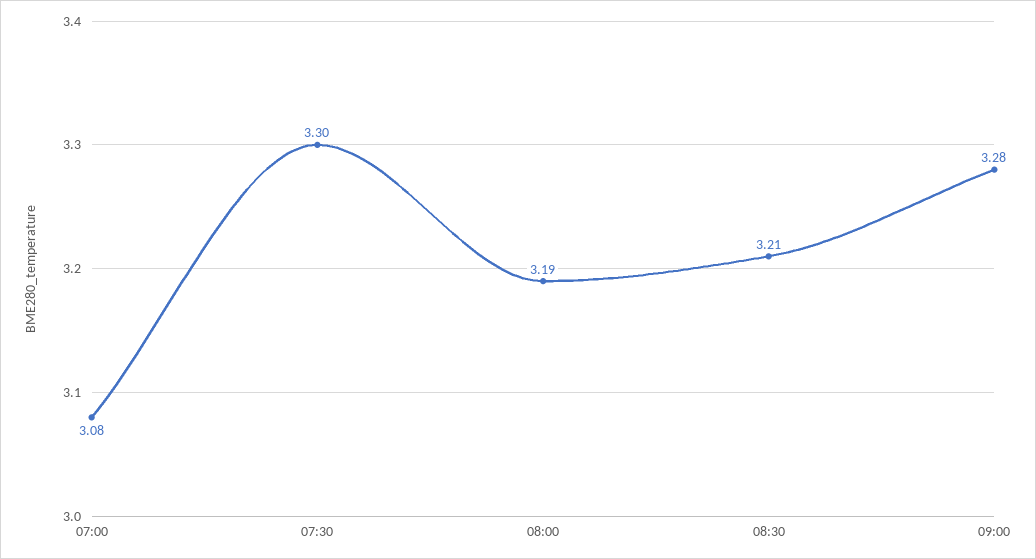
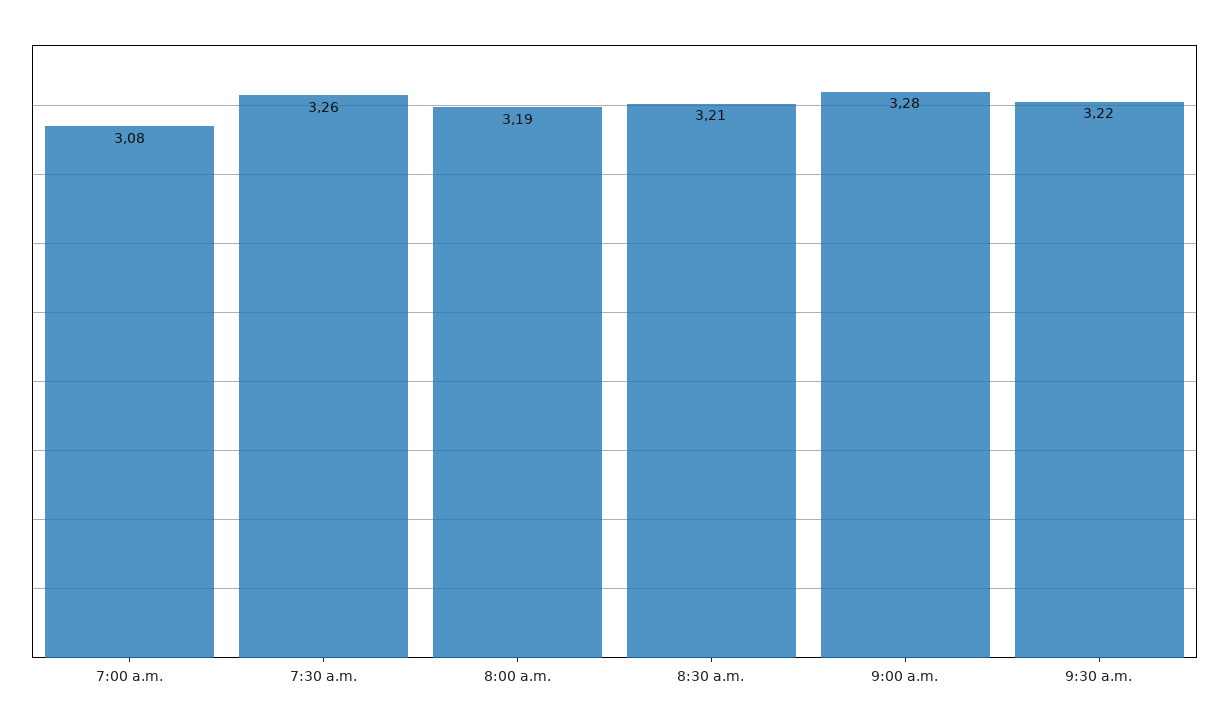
07:30: 3.3 -> 3.26
9:30 a.m.: none -> 3.22

